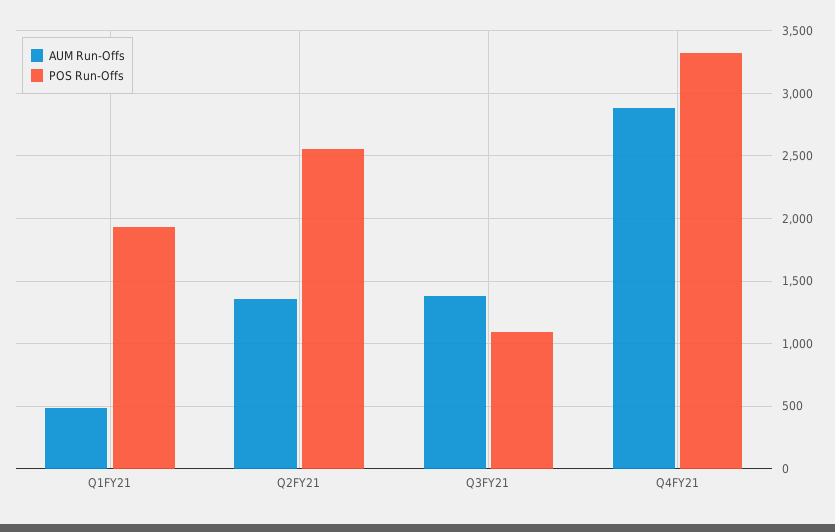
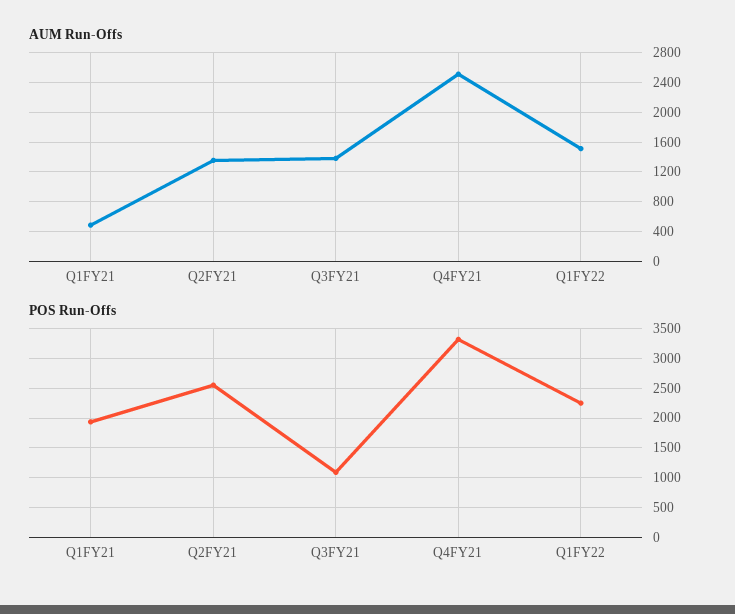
AUM Run-Offs, Q4FY21: 2900 -> 2500
AUM Run-Offs, Q1FY22: none -> 1500
POS Run-Offs, Q1FY22: none -> 2250

